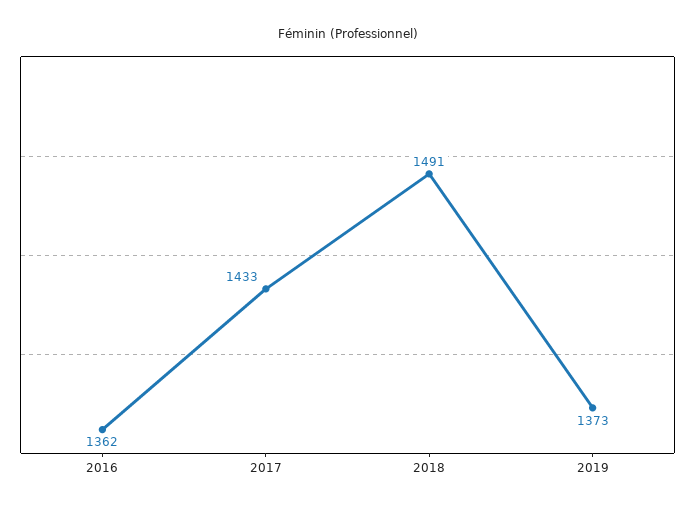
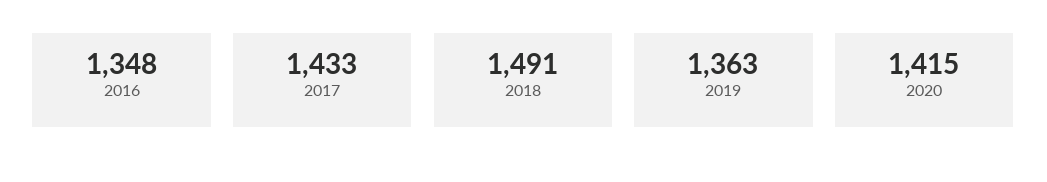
2016: 1362 -> 1348
2019: 1373 -> 1363
2020: none -> 1415

